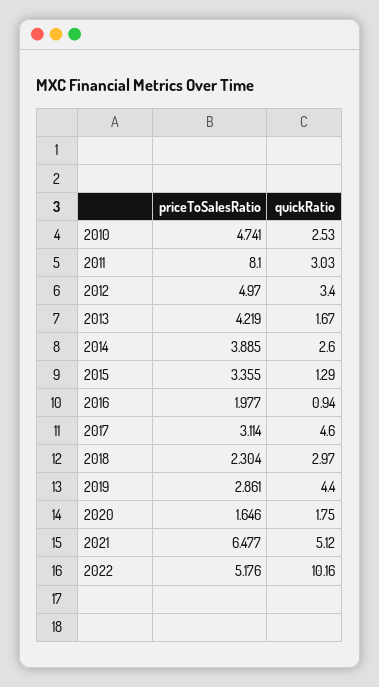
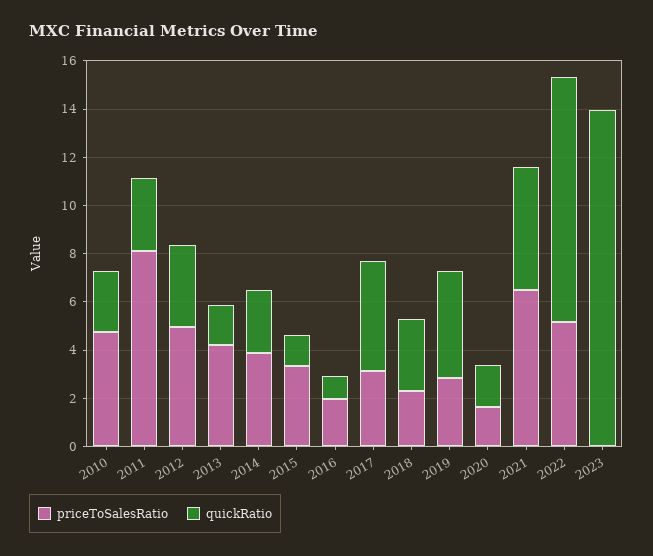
priceToSalesRatio, 2023: none -> 0
quickRatio, 2023: none -> 14

